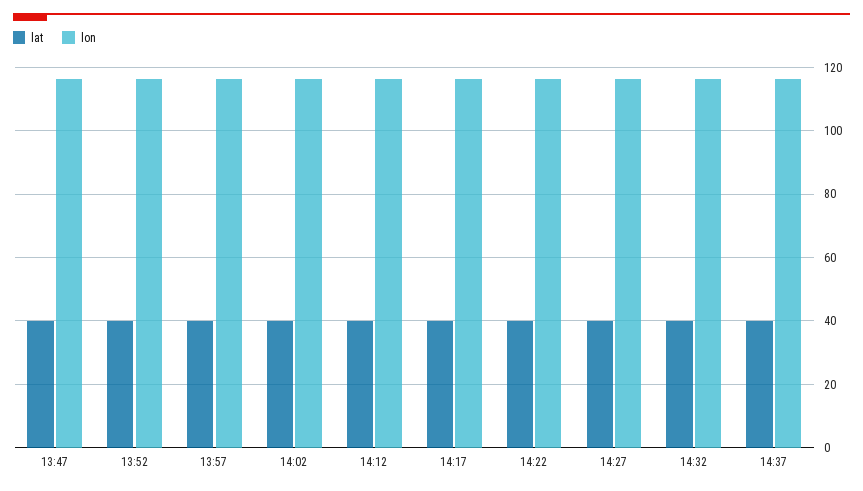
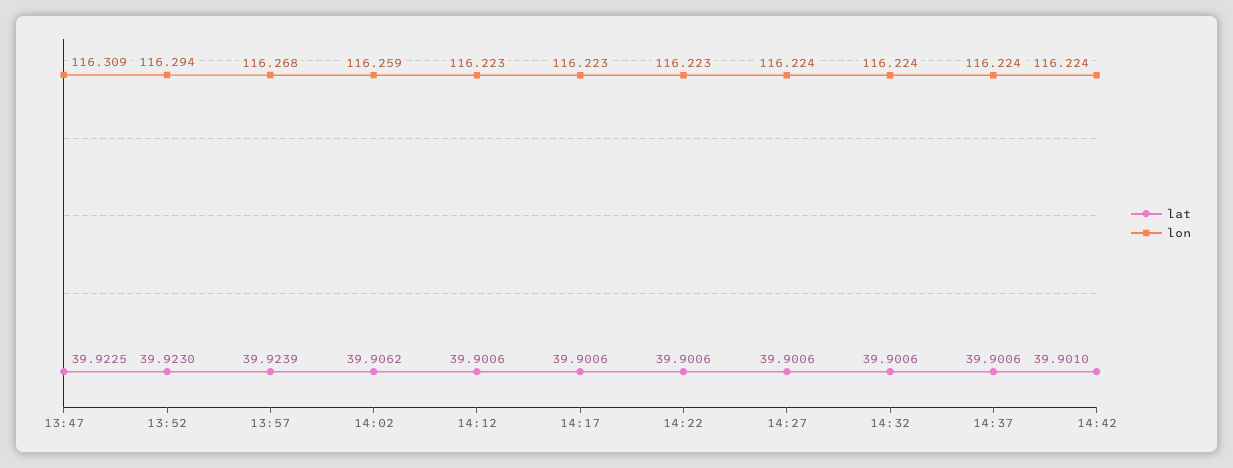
lat, 14:42: none -> 39.901
lon, 14:42: none -> 116.224

